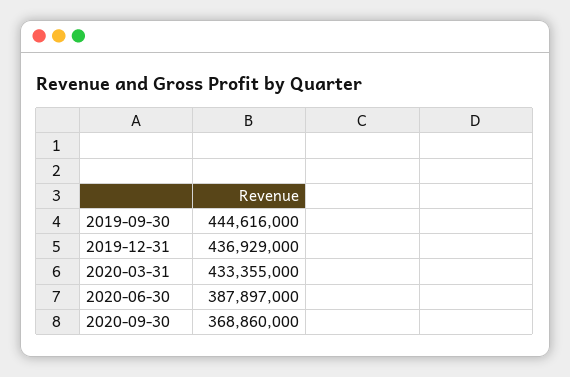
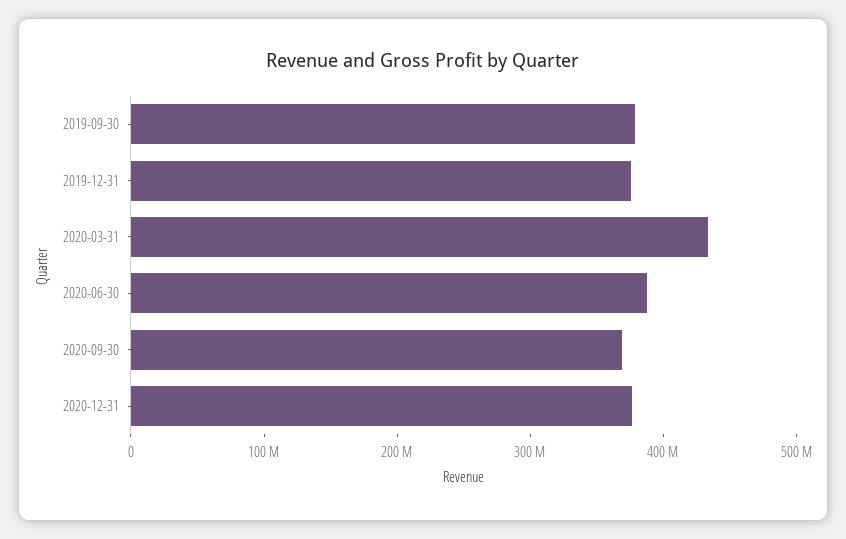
2019-09-30: 444616000 -> 380000000
2019-12-31: 436929000 -> 380000000
2020-12-31: none -> 380000000

